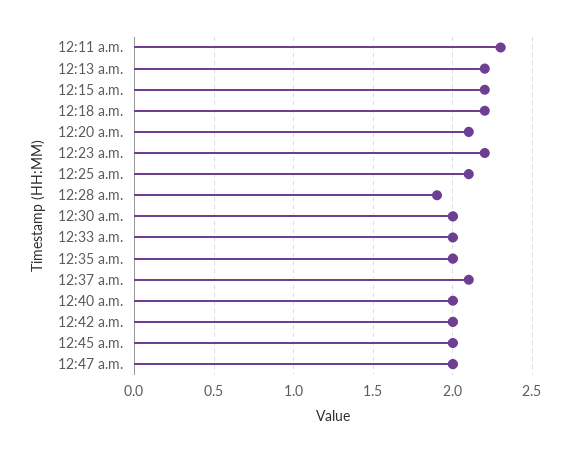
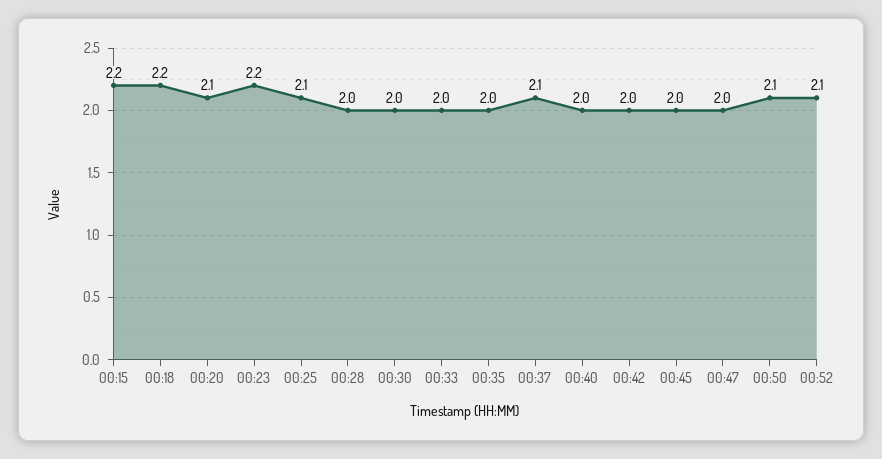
12:11 a.m.: 2.3 -> none
12:13 a.m.: 2.2 -> none
12:28 a.m.: 1.9 -> 2
00:50: none -> 2.1
00:52: none -> 2.1

